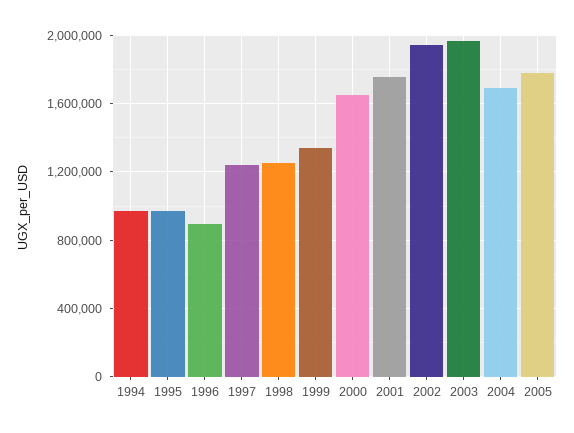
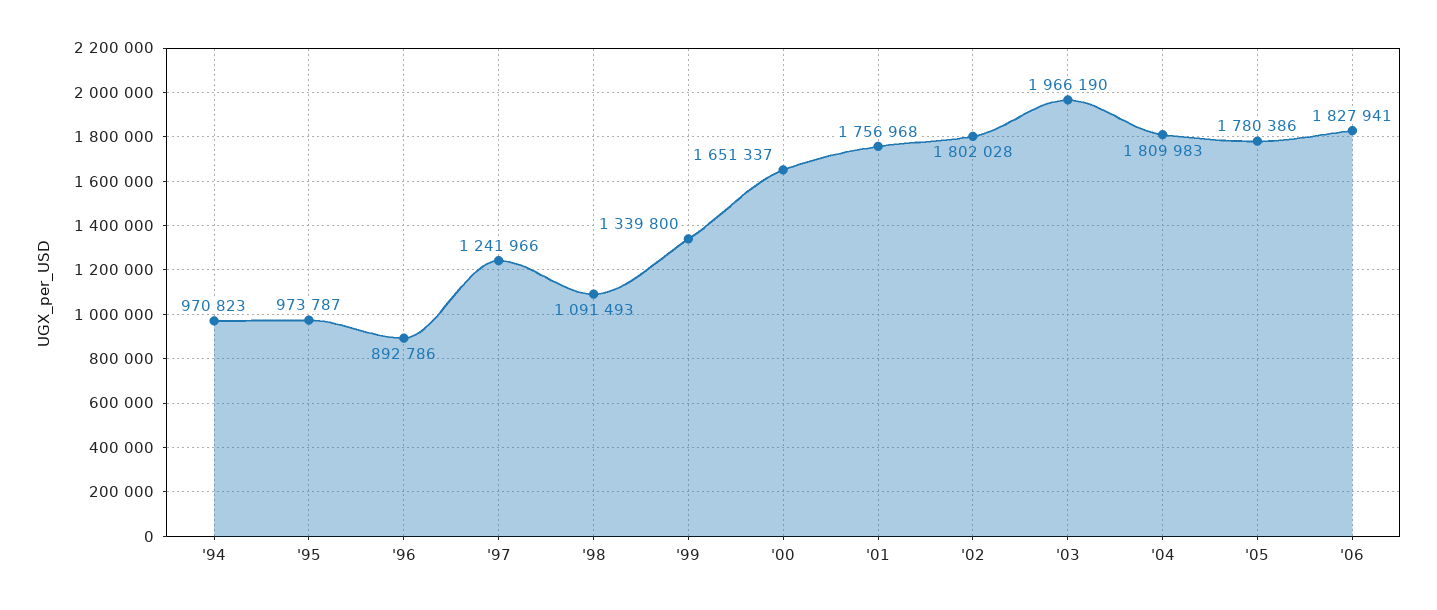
1998: 1250000 -> 1091493
2002: 1950000 -> 1802028
2004: 1700000 -> 1809983
'06: none -> 1827941

